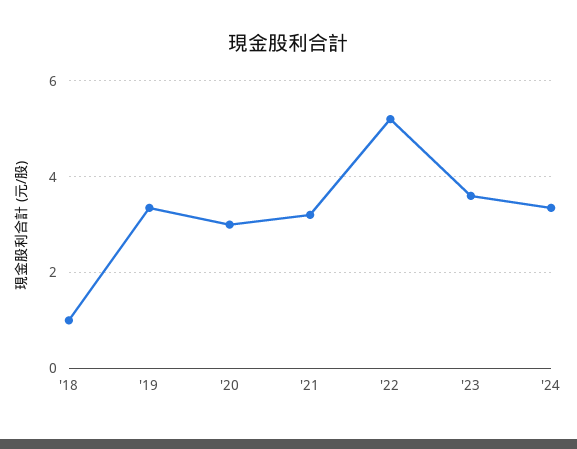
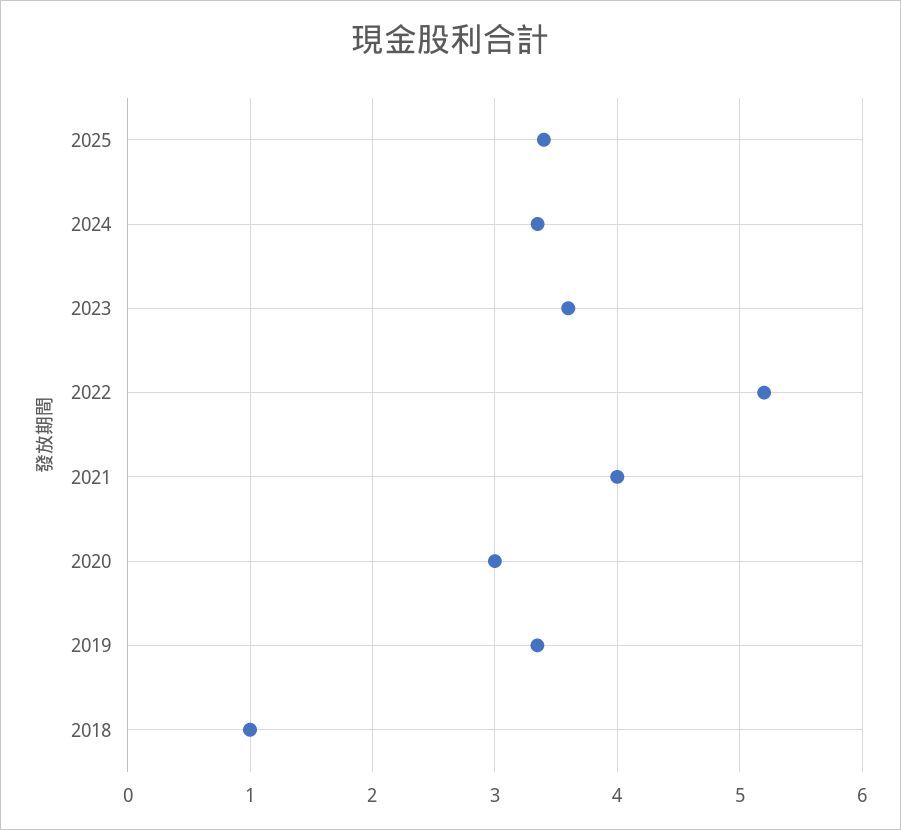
'21: 3.2 -> 4
2025: none -> 3.4

